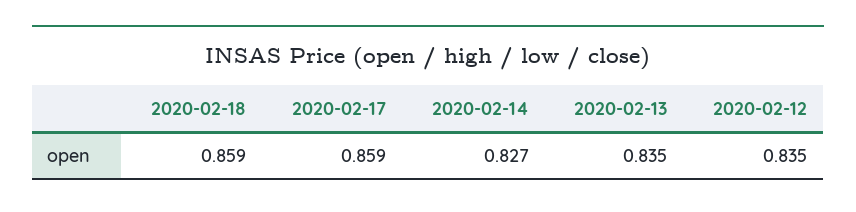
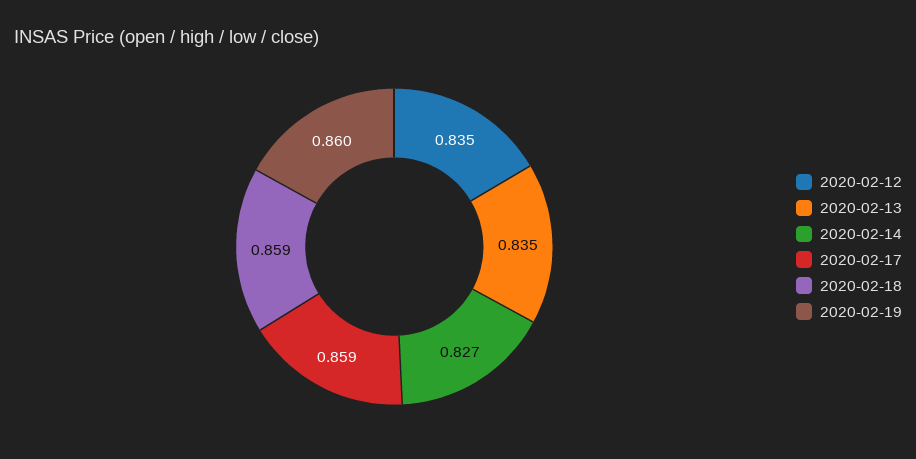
2020-02-19: none -> 0.86

